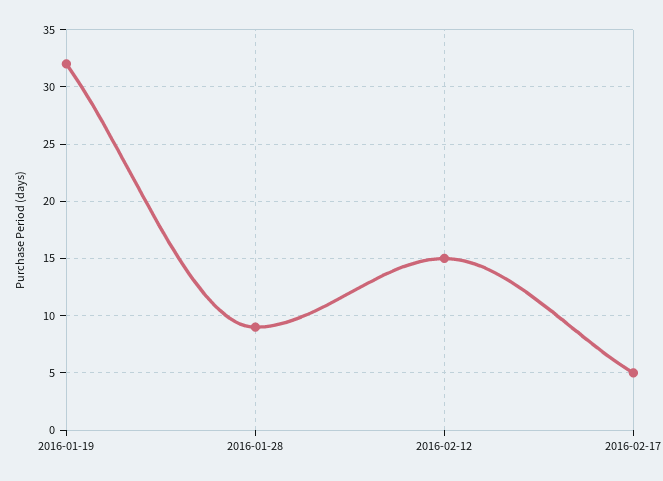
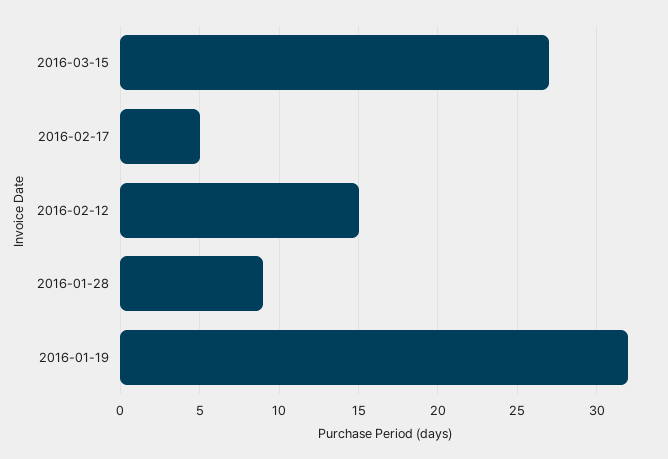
2016-03-15: none -> 27

